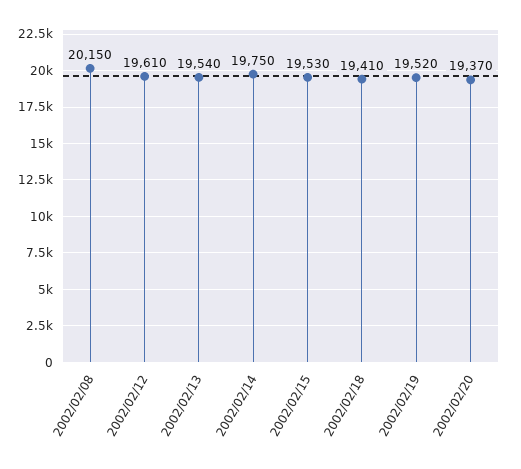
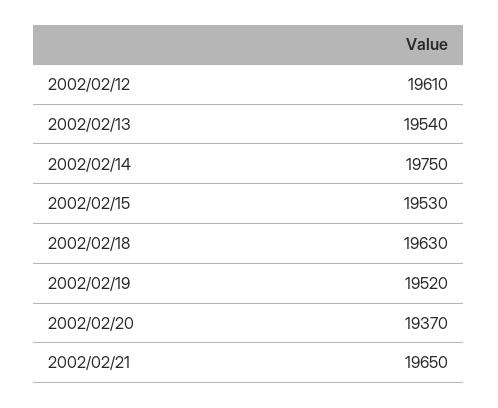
2002/02/08: 20150 -> none
2002/02/18: 19410 -> 19630
2002/02/21: none -> 19650

